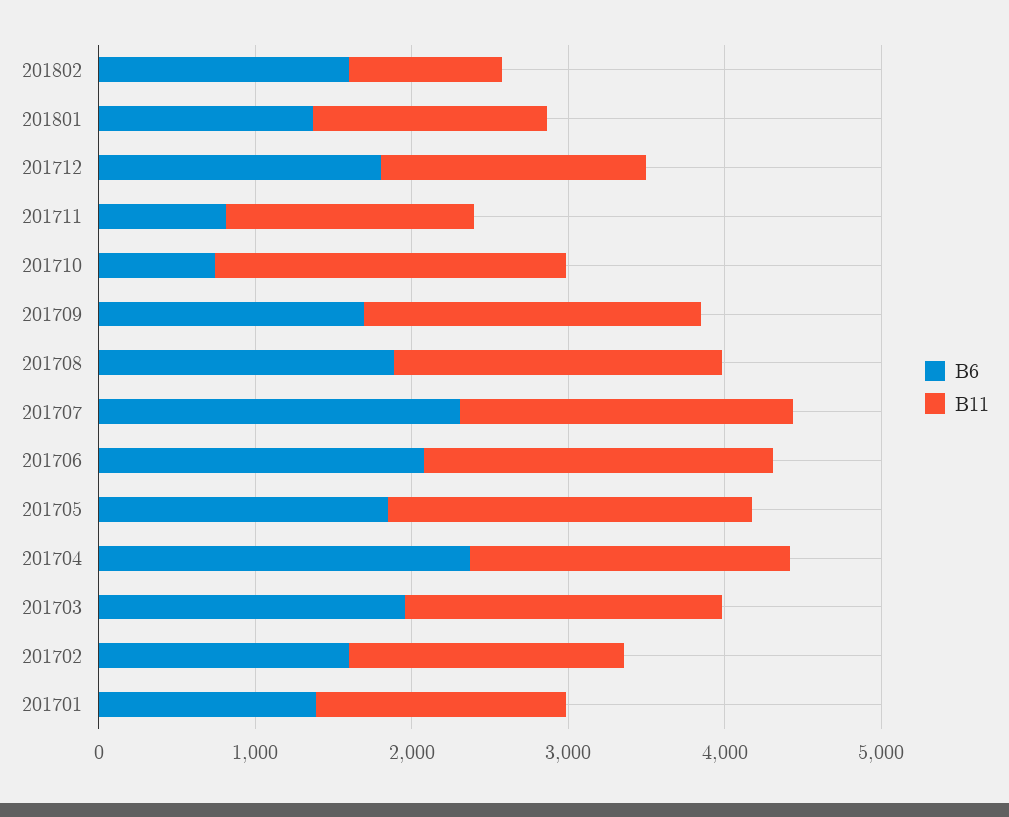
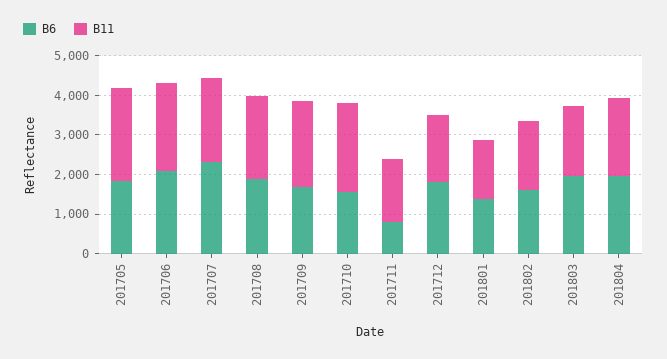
B11, 201802: 1000 -> 1750
B6, 201710: 800 -> 1500
B6, 201704: 2400 -> none
B11, 201704: 2000 -> none
B6, 201703: 2000 -> none
B11, 201703: 2000 -> none
B6, 201702: 1600 -> none
B11, 201702: 1800 -> none
B6, 201701: 1400 -> none
B11, 201701: 1600 -> none
B6, 201803: none -> 2000
B11, 201803: none -> 1750
B6, 201804: none -> 2000
B11, 201804: none -> 2000

